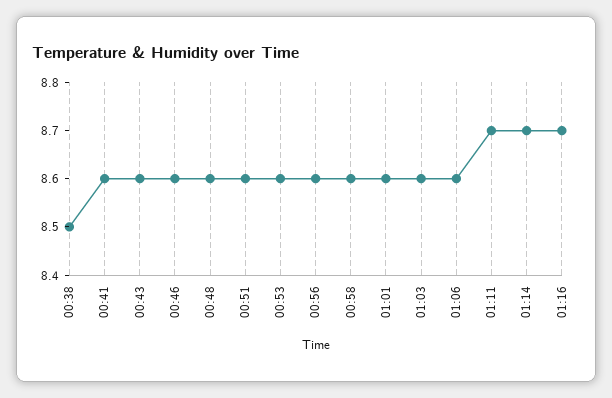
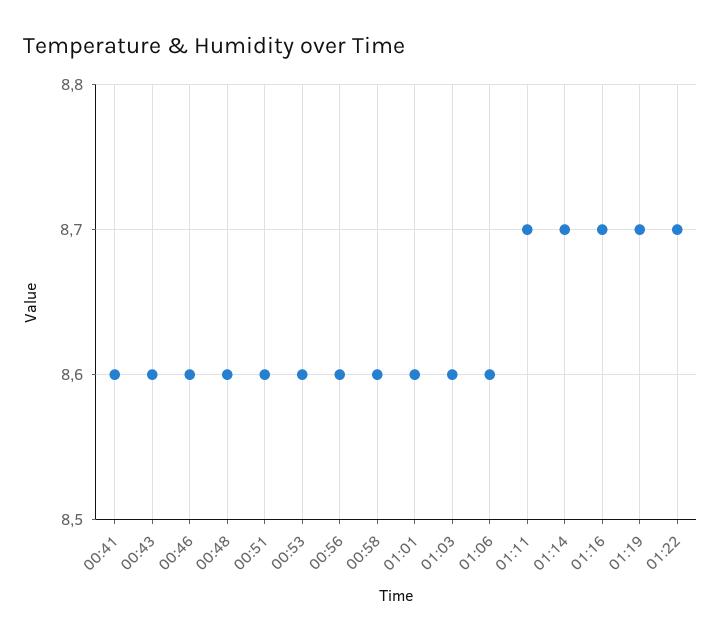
00:38: 8.5 -> none
01:19: none -> 8.7
01:22: none -> 8.7

